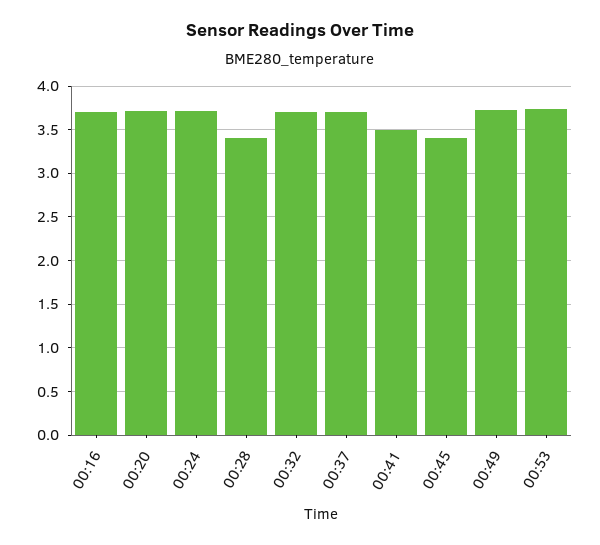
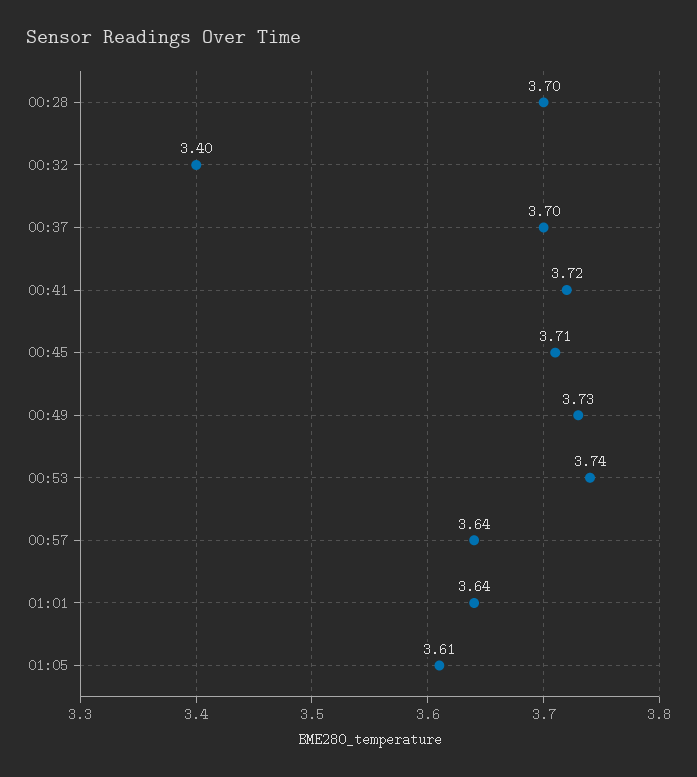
00:16: 3.7 -> none
00:20: 3.7 -> none
00:24: 3.7 -> none
00:28: 3.4 -> 3.7
00:32: 3.7 -> 3.4
00:41: 3.5 -> 3.72
00:45: 3.4 -> 3.71
00:57: none -> 3.64
01:01: none -> 3.64
01:05: none -> 3.61

